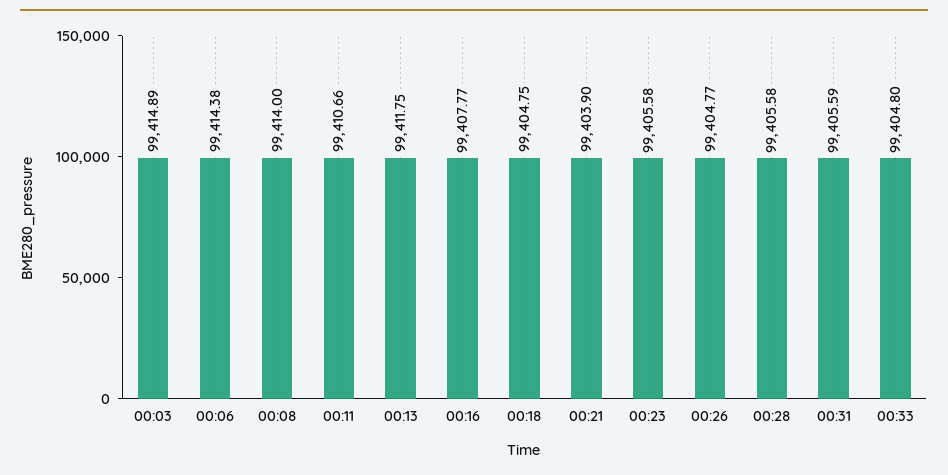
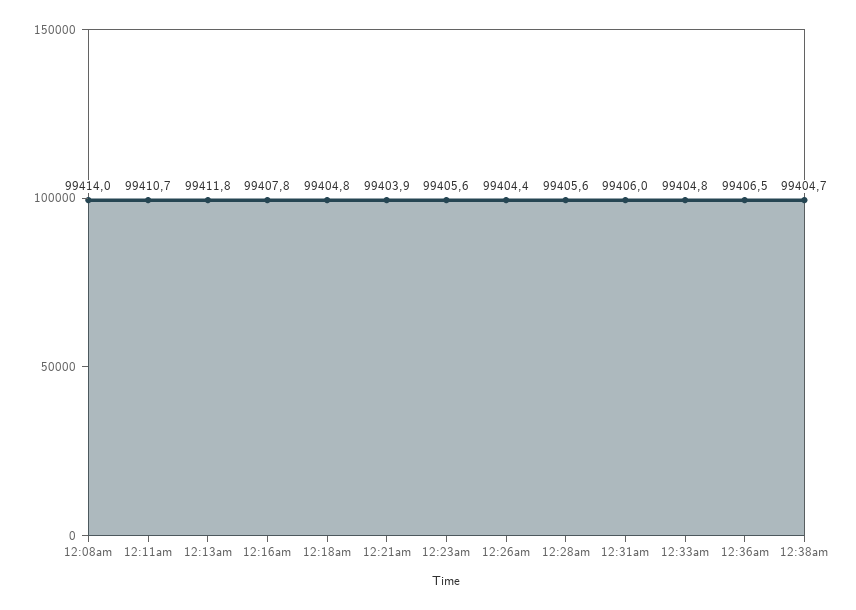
00:03: 99414.89 -> none
00:06: 99414.38 -> none
00:26: 99404.77 -> 99404.4
00:31: 99405.59 -> 99406
12:36am: none -> 99406.5
12:38am: none -> 99404.7

